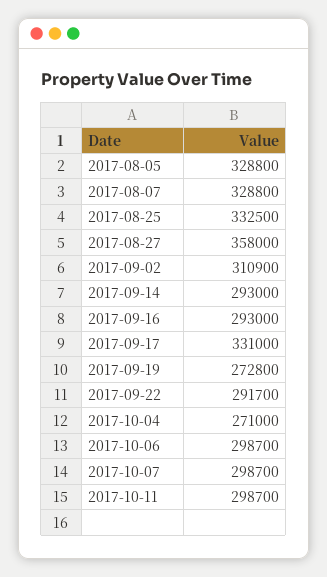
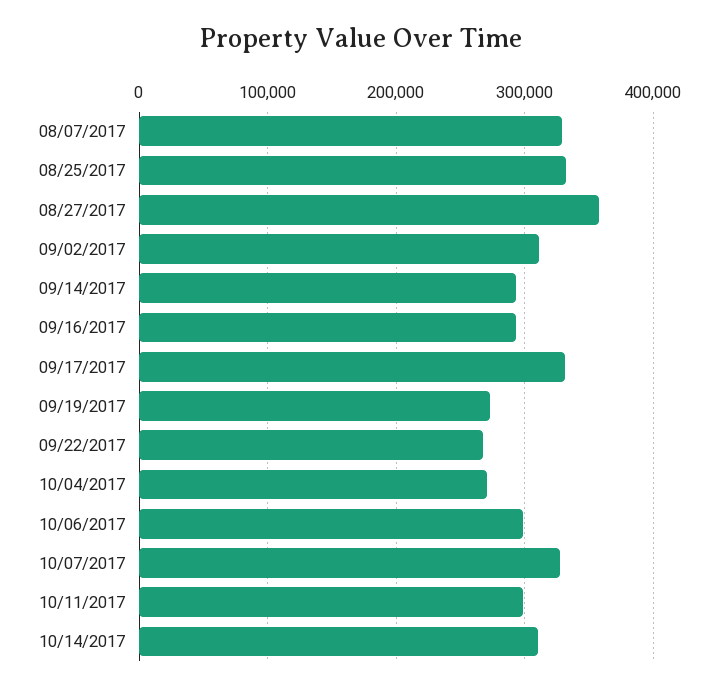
2017-08-05: 328800 -> none
2017-09-22: 291700 -> 270000
2017-10-07: 298700 -> 330000
10/14/2017: none -> 310000

